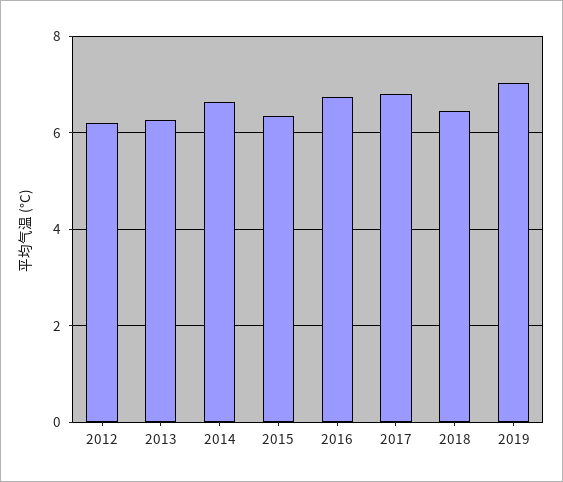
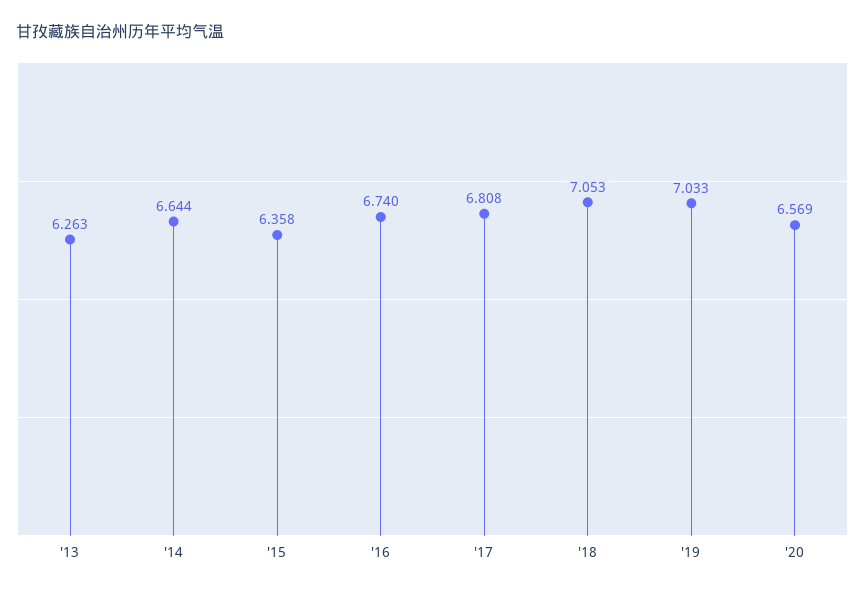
2012: 6.2 -> none
2018: 6.4 -> 7.053
'20: none -> 6.569

